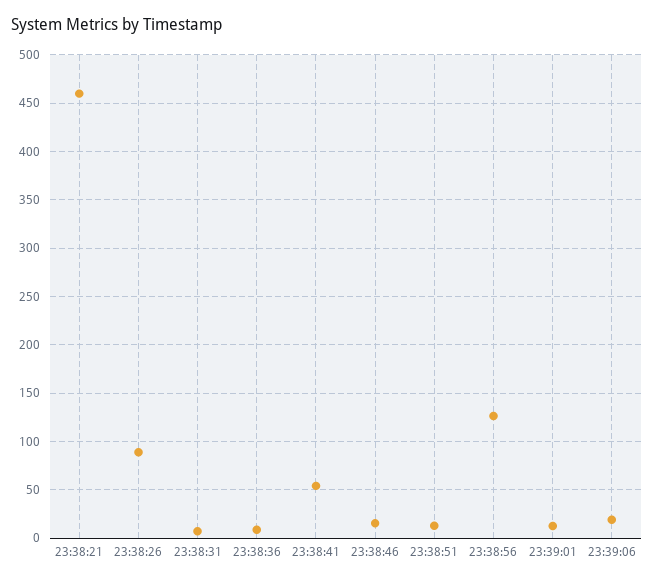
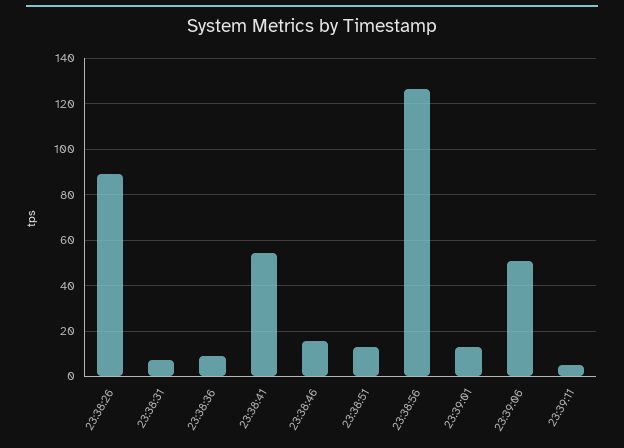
23:38:21: 460 -> none
23:39:06: 20 -> 50
23:39:11: none -> 5

